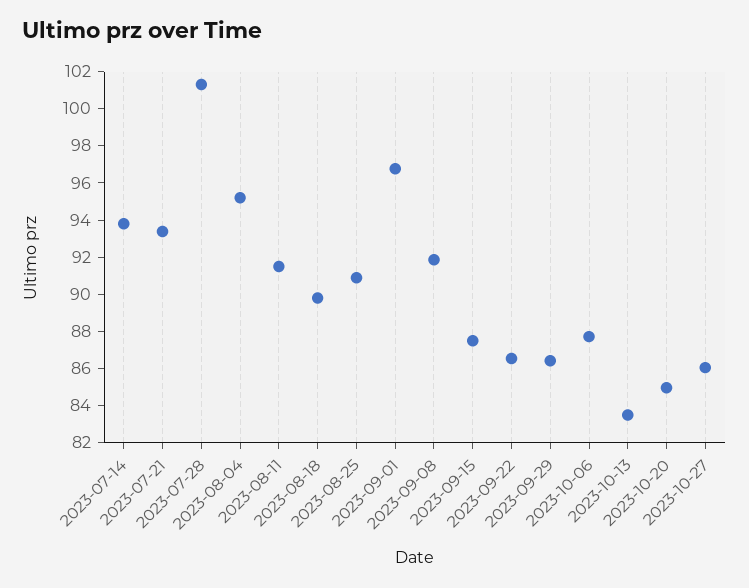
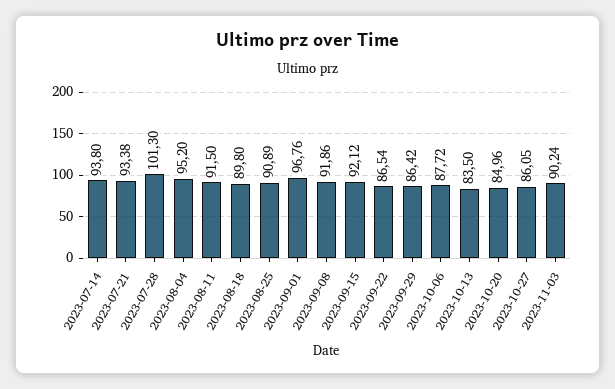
2023-09-15: 87.5 -> 92.12
2023-11-03: none -> 90.24

